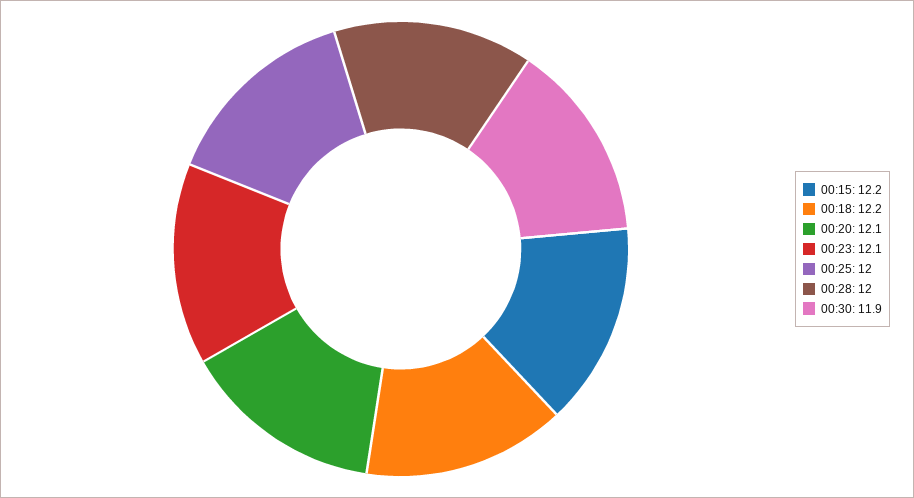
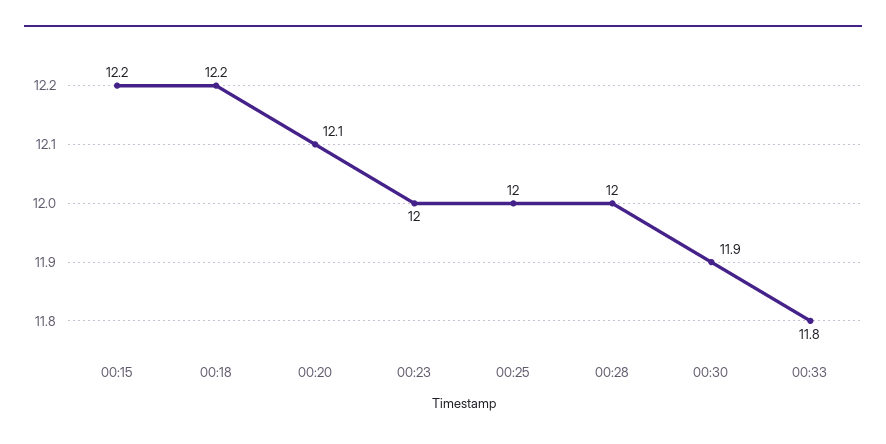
00:23: 12.1 -> 12
00:33: none -> 11.8

